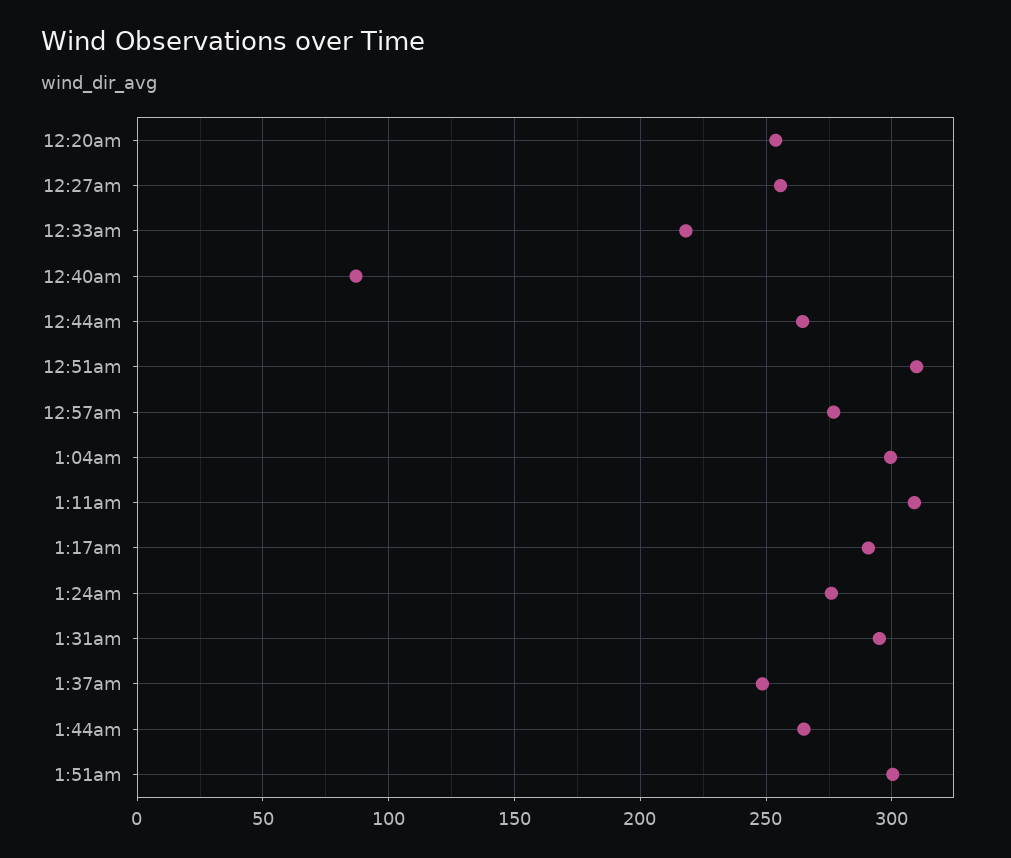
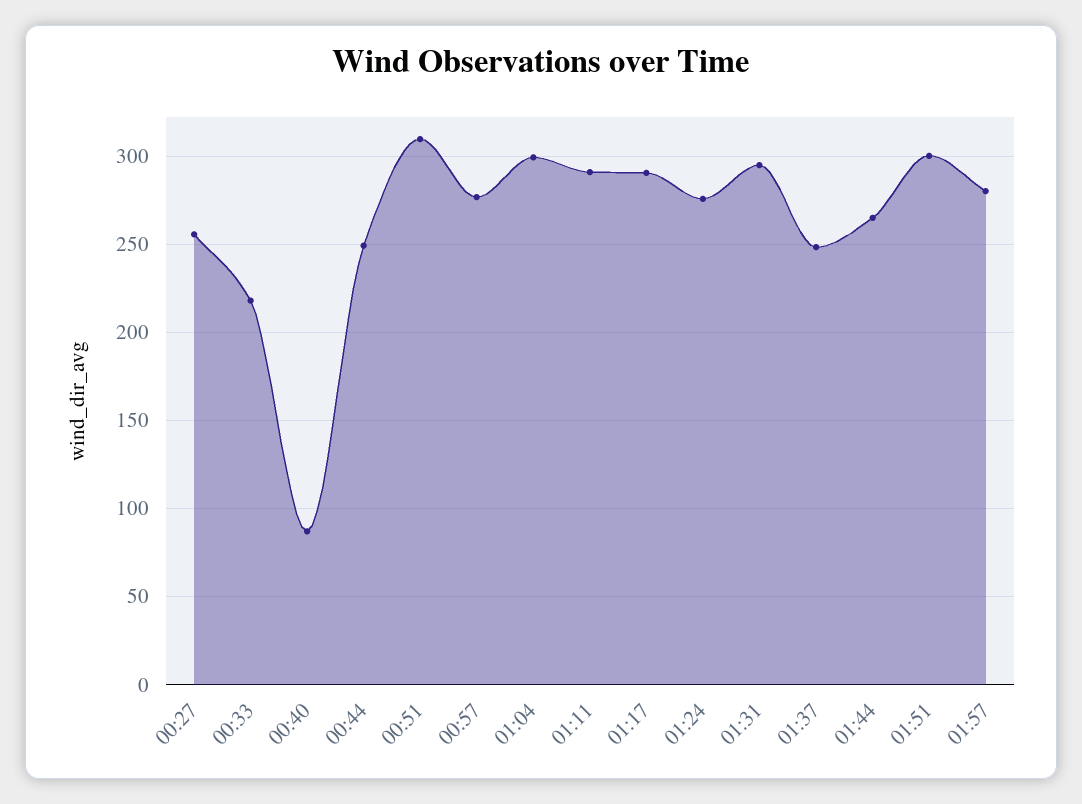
12:20am: 255 -> none
12:44am: 265 -> 250
1:11am: 310 -> 290
01:57: none -> 280

